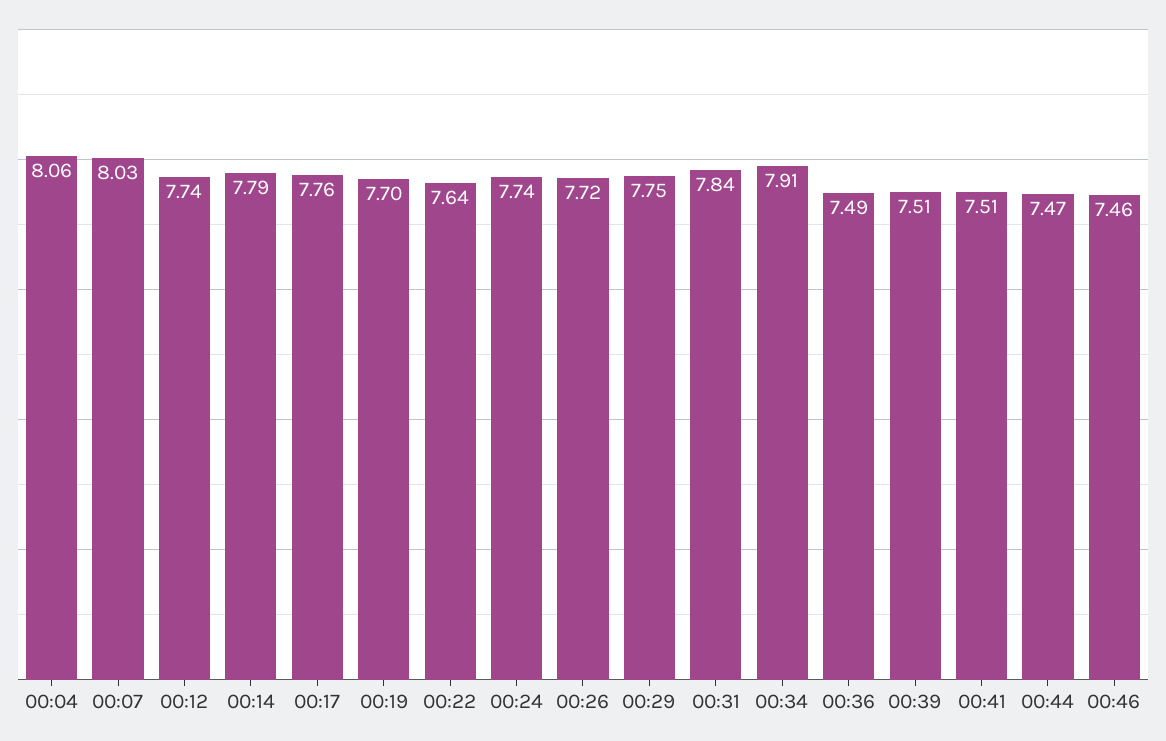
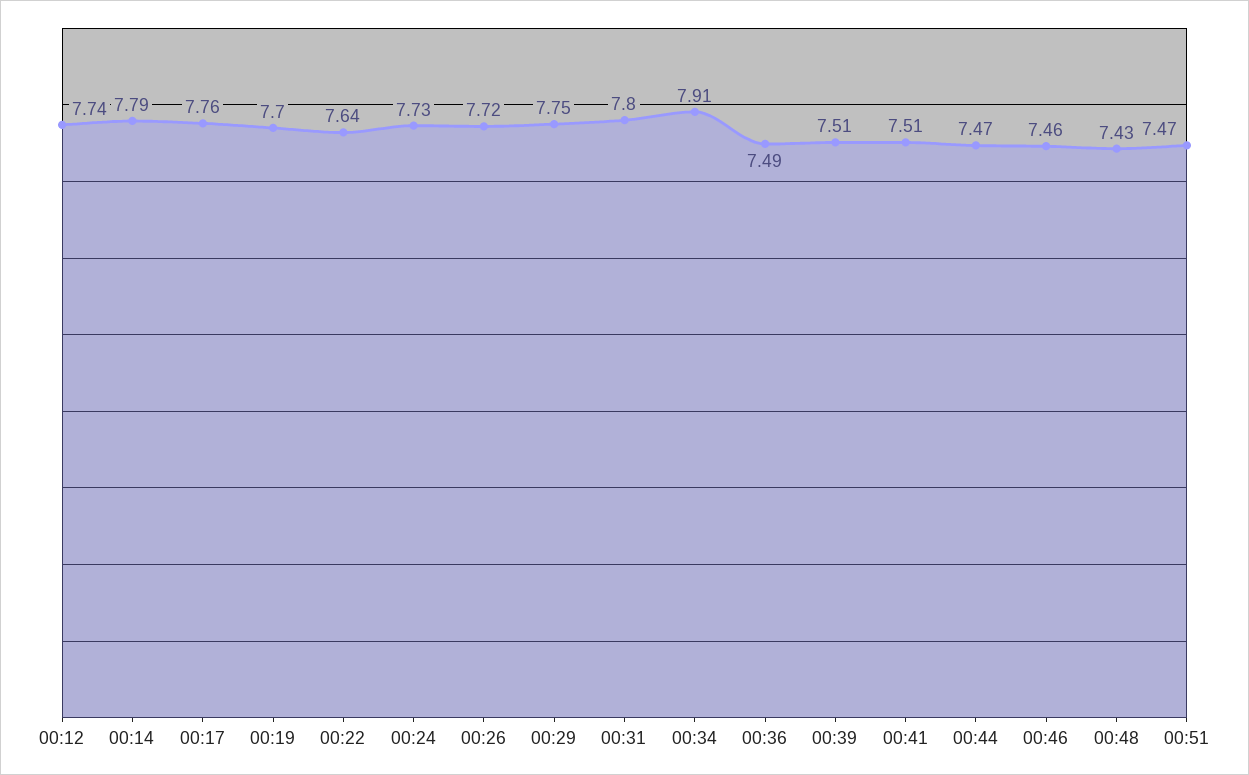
00:04: 8.06 -> none
00:07: 8.03 -> none
00:24: 7.74 -> 7.73
00:31: 7.84 -> 7.8
00:48: none -> 7.43
00:51: none -> 7.47

